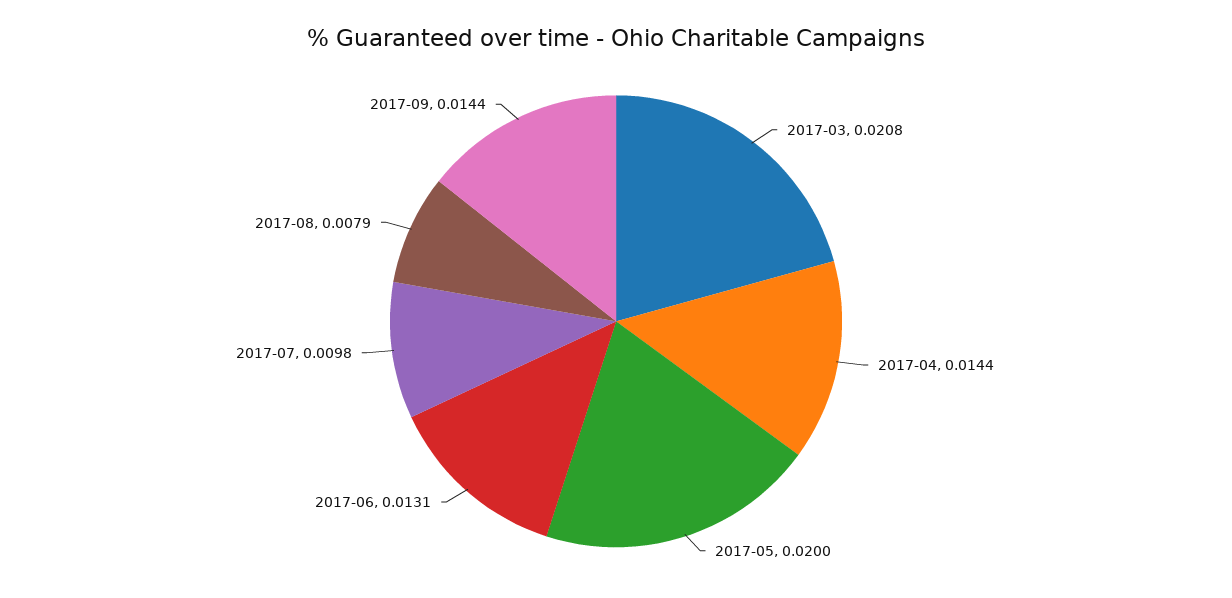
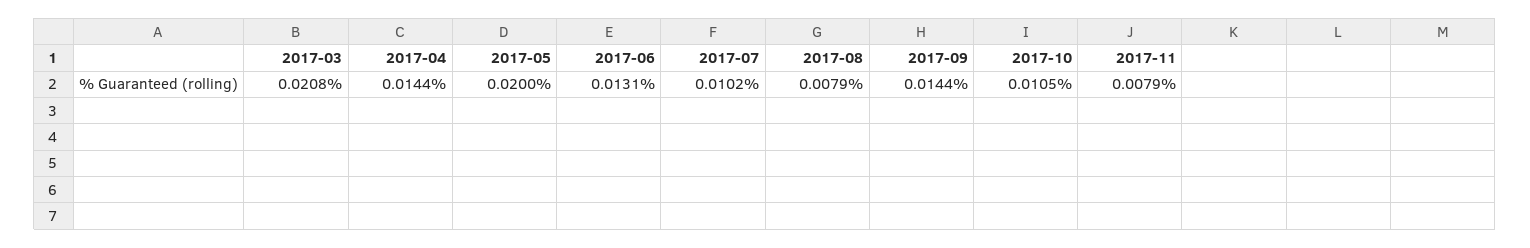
2017-07: 0.0098 -> 0.0102
2017-10: none -> 0.0105
2017-11: none -> 0.0079

